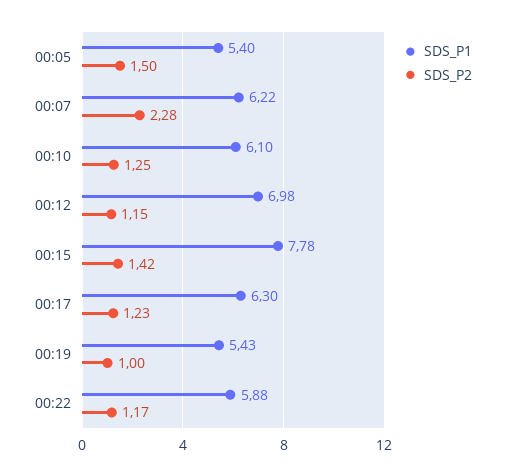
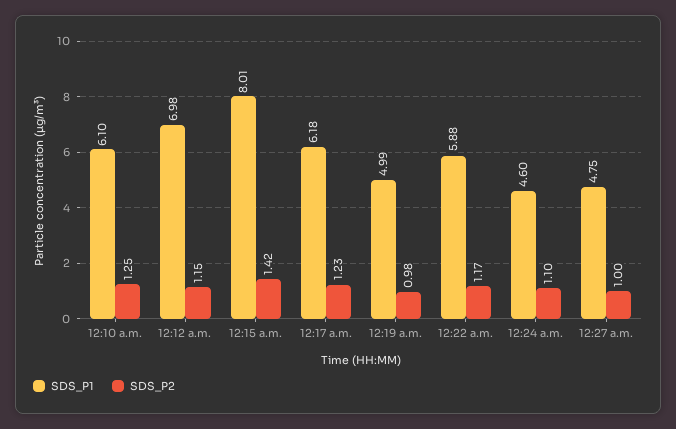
SDS_P1, 00:05: 5.4 -> none
SDS_P2, 00:05: 1.5 -> none
SDS_P1, 00:07: 6.22 -> none
SDS_P2, 00:07: 2.28 -> none
SDS_P1, 00:15: 7.78 -> 8.01
SDS_P1, 00:17: 6.3 -> 6.18
SDS_P1, 00:19: 5.43 -> 4.99
SDS_P2, 00:19: 1 -> 0.98
SDS_P1, 12:24 a.m.: none -> 4.6
SDS_P2, 12:24 a.m.: none -> 1.1
SDS_P1, 12:27 a.m.: none -> 4.75
SDS_P2, 12:27 a.m.: none -> 1

